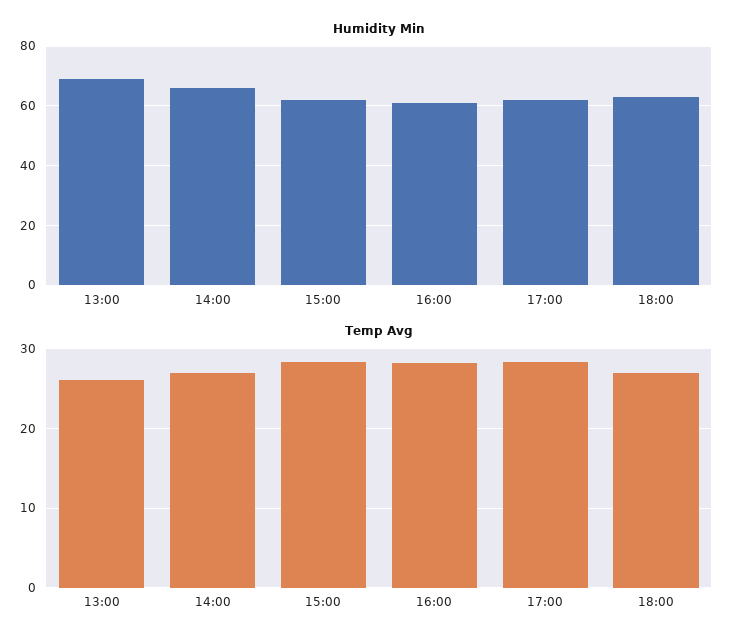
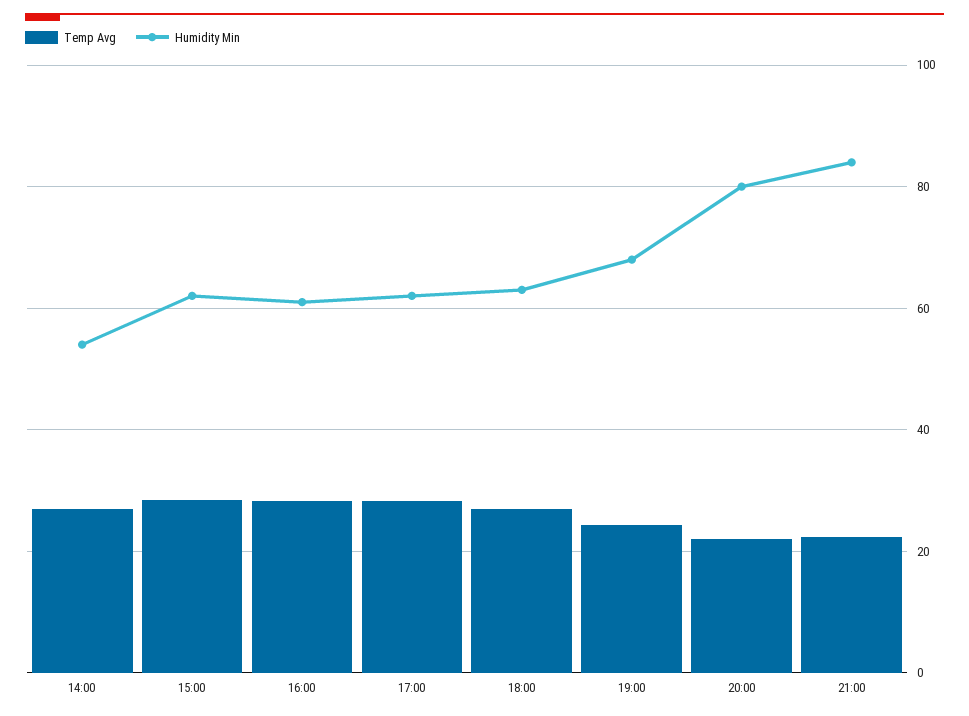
Humidity Min, 13:00: 70 -> none
Humidity Min, 14:00: 65 -> 54
Temp Avg, 13:00: 26 -> none
Temp Avg, 19:00: none -> 24
Humidity Min, 19:00: none -> 68
Temp Avg, 20:00: none -> 22
Humidity Min, 20:00: none -> 80
Temp Avg, 21:00: none -> 22
Humidity Min, 21:00: none -> 84

